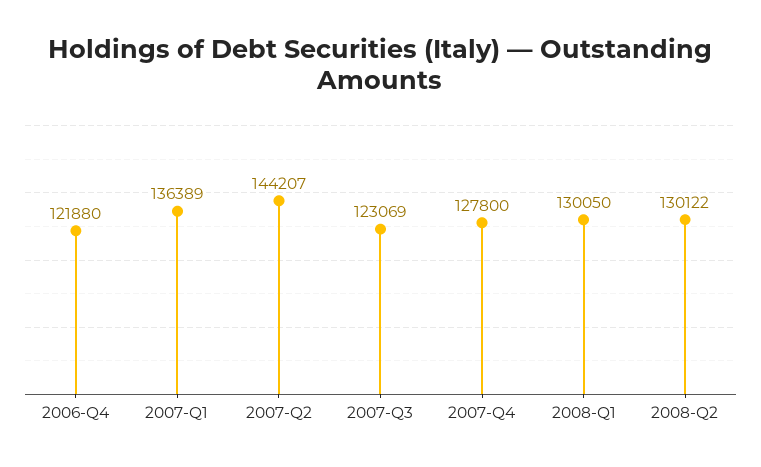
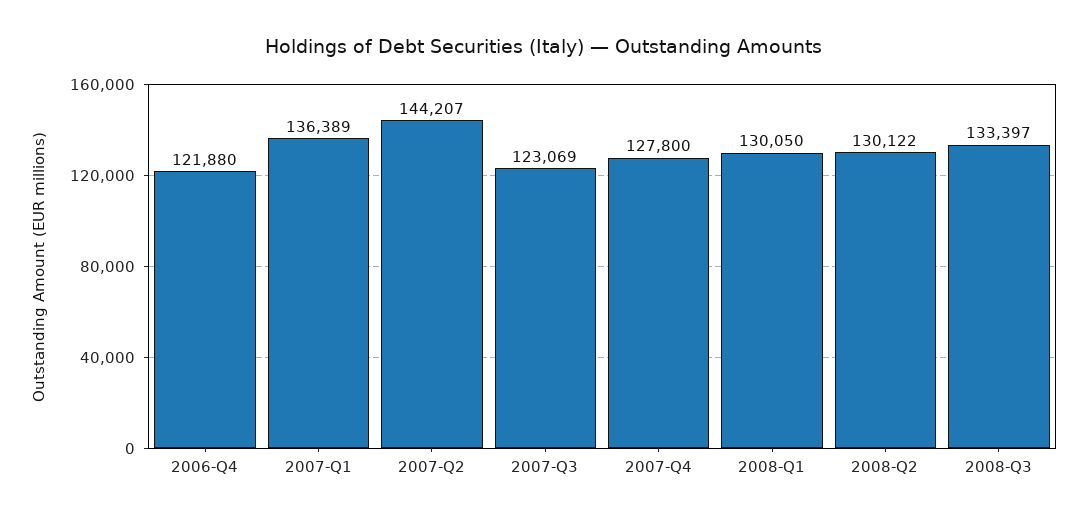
2008-Q3: none -> 133397

